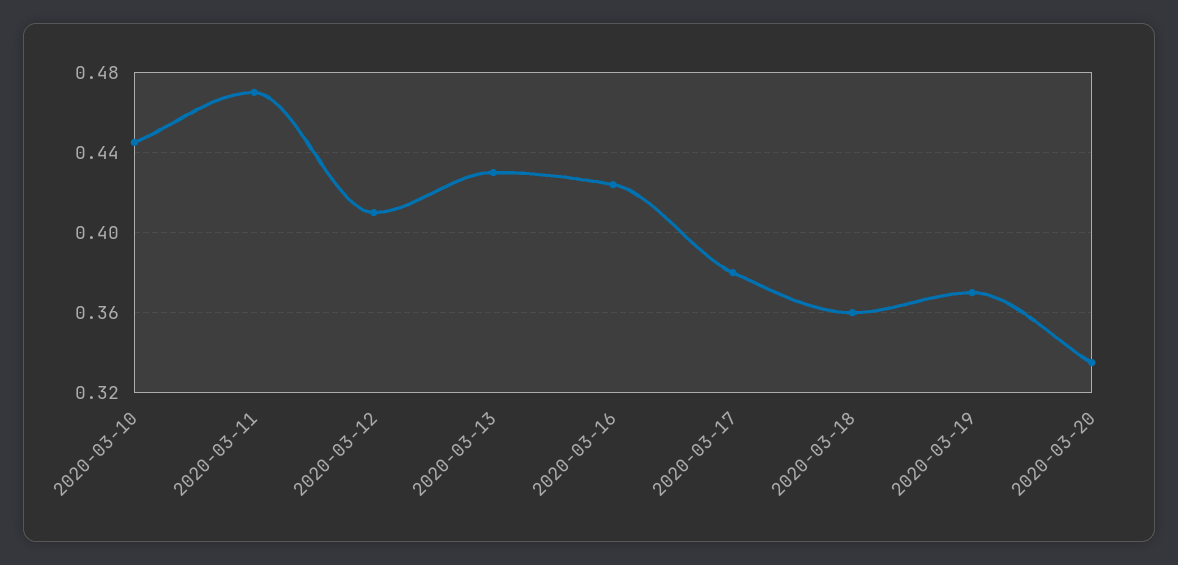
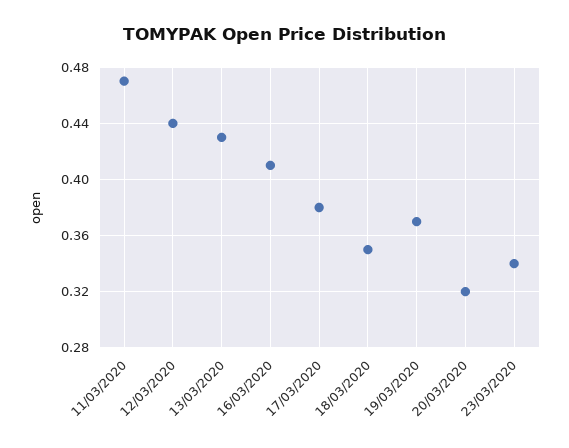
2020-03-10: 0.445 -> none
2020-03-12: 0.41 -> 0.44
2020-03-16: 0.425 -> 0.41
2020-03-18: 0.36 -> 0.35
2020-03-20: 0.335 -> 0.32
23/03/2020: none -> 0.34

